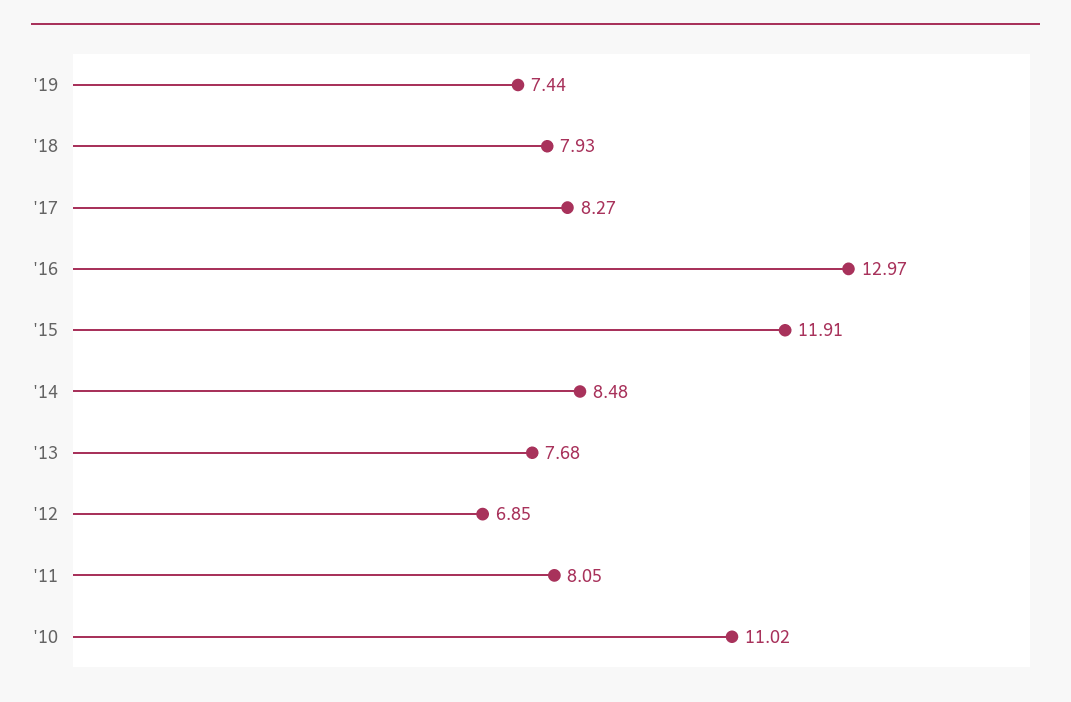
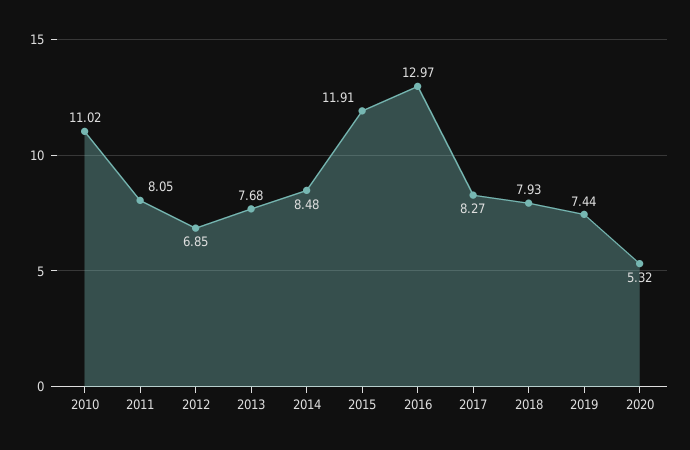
2020: none -> 5.32

